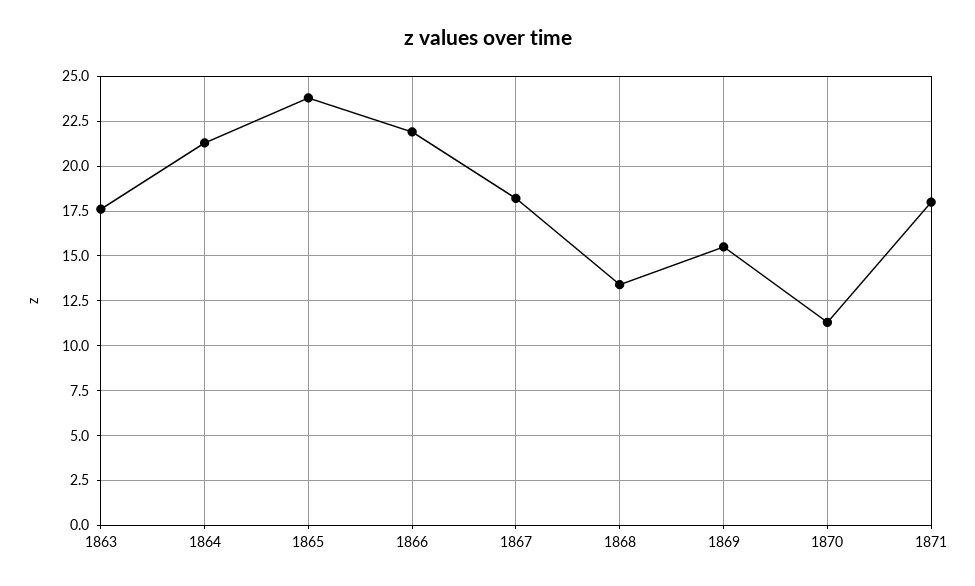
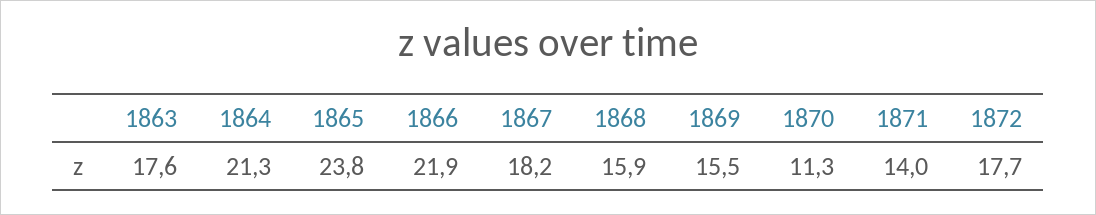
1868: 13.5 -> 15.9
1871: 18 -> 14
1872: none -> 17.7

